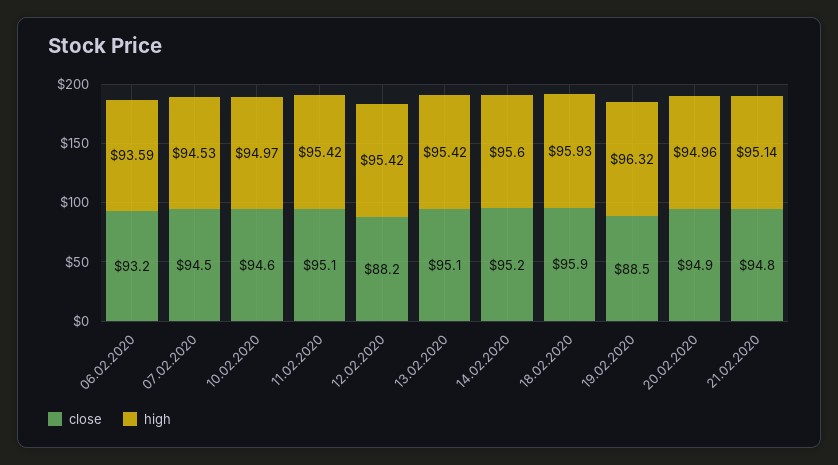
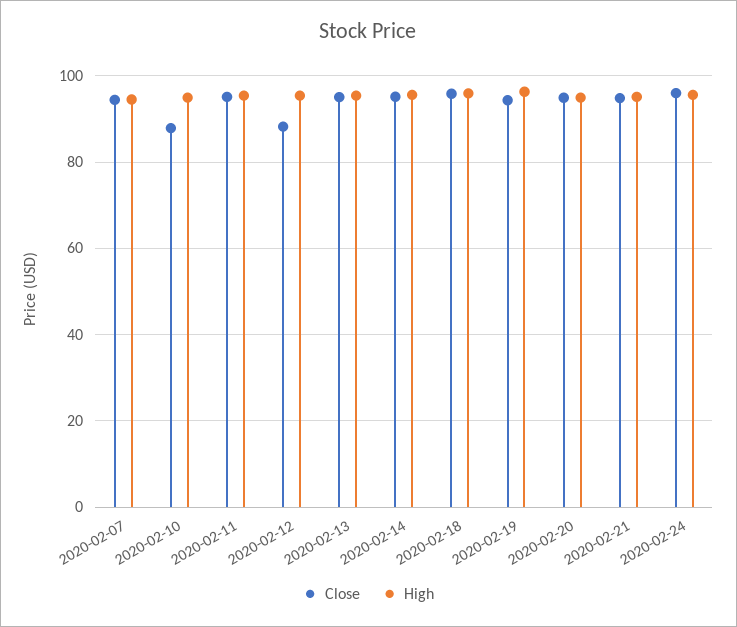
close, 06.02.2020: 93.2 -> none
high, 06.02.2020: 93.59 -> none
close, 10.02.2020: 94.6 -> 88
close, 19.02.2020: 88.5 -> 94
close, 2020-02-24: none -> 96
high, 2020-02-24: none -> 96

